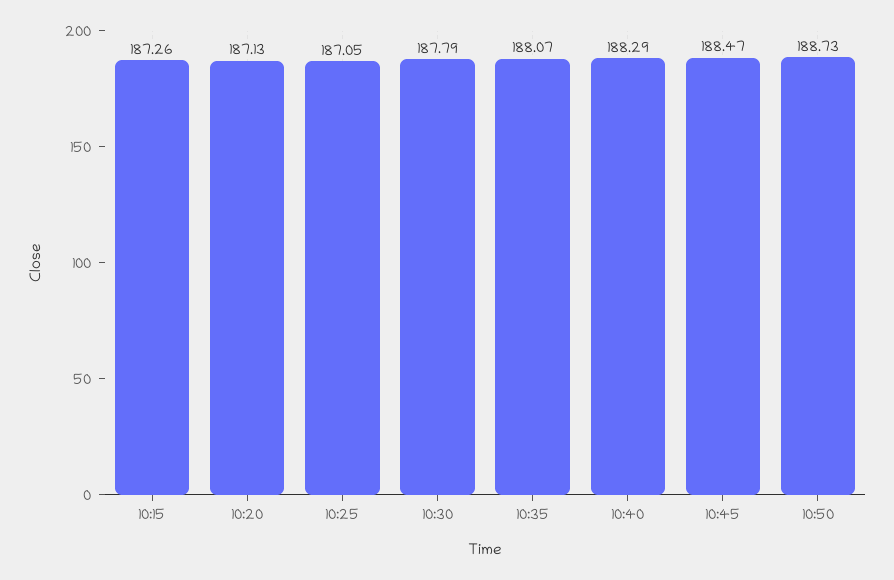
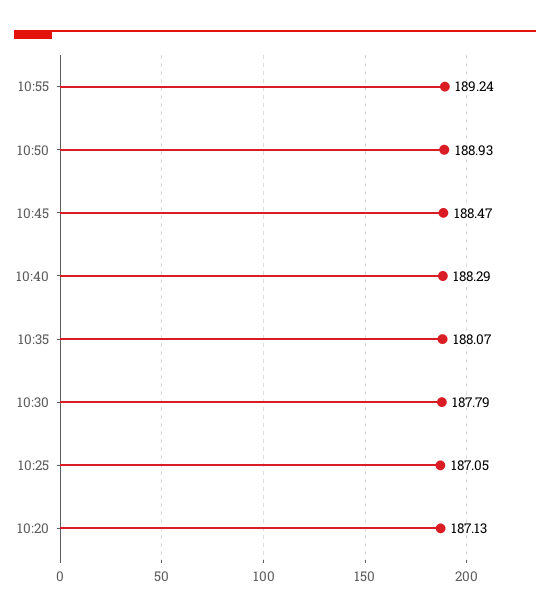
10:15: 187.26 -> none
10:50: 188.73 -> 188.93
10:55: none -> 189.24

